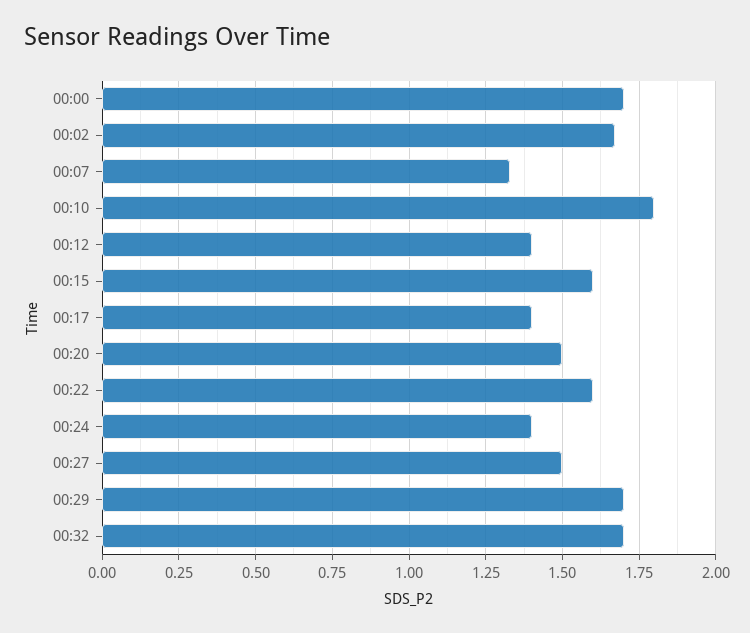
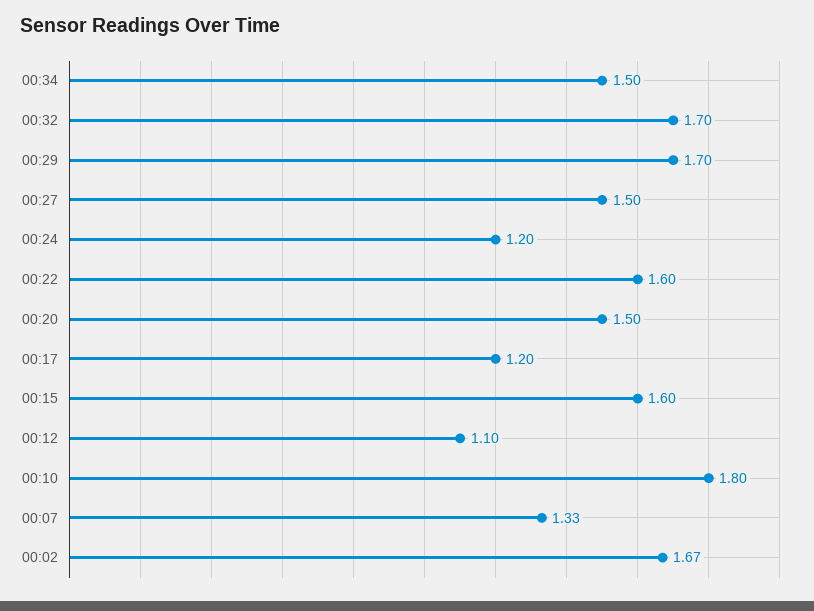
00:00: 1.7 -> none
00:12: 1.4 -> 1.1
00:17: 1.4 -> 1.2
00:24: 1.4 -> 1.2
00:34: none -> 1.5

